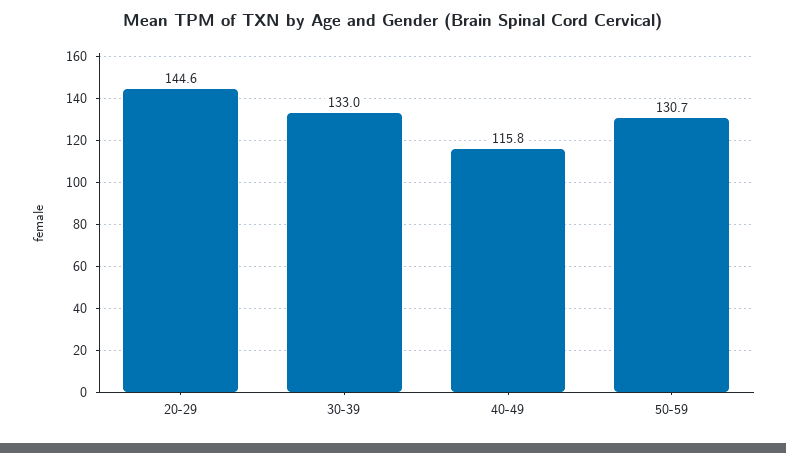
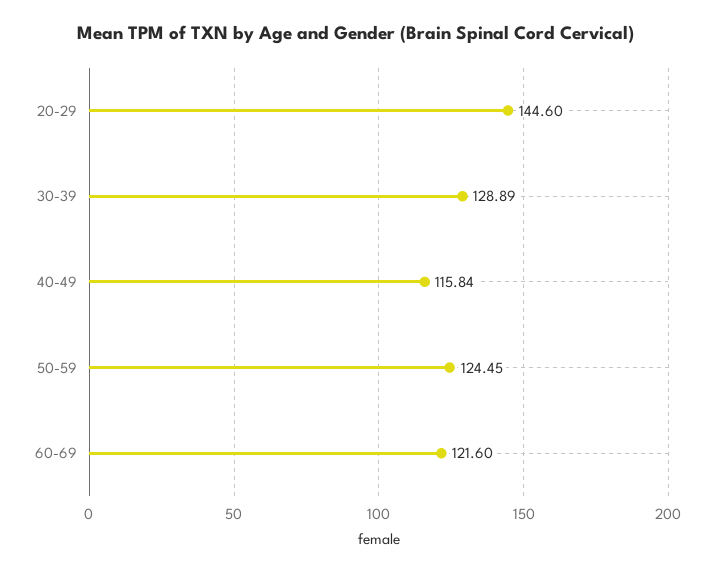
30-39: 133 -> 128.89
50-59: 130.7 -> 124.45
60-69: none -> 121.6

